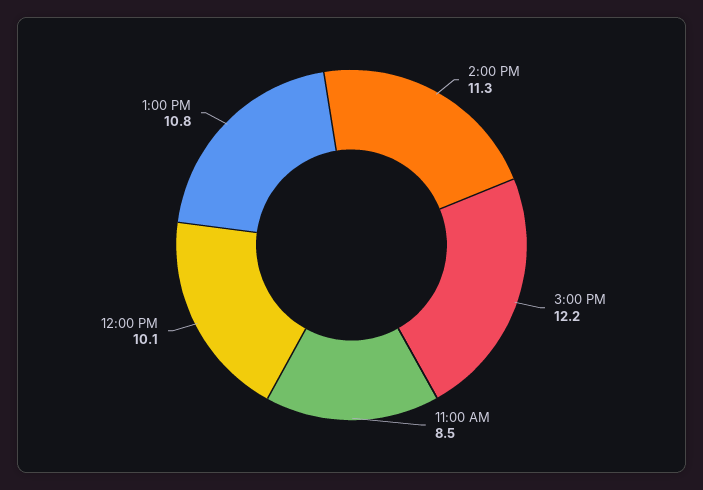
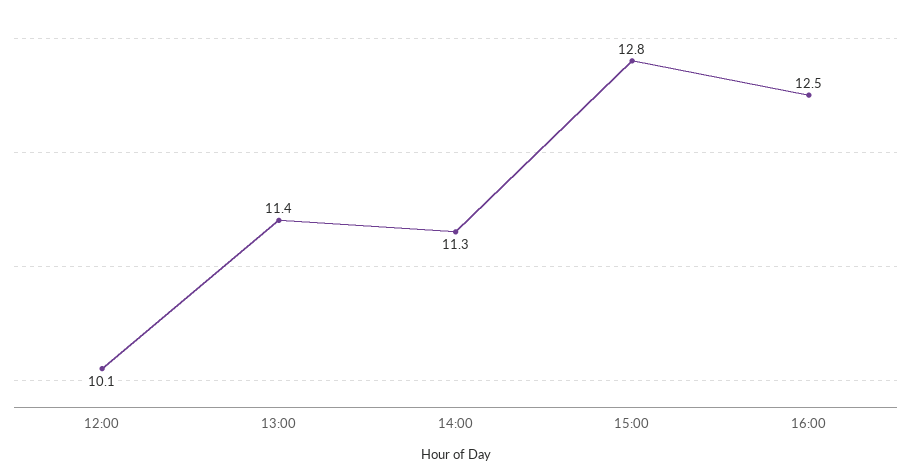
3:00 PM: 12.2 -> 12.8
11:00 AM: 8.5 -> none
1:00 PM: 10.8 -> 11.4
16:00: none -> 12.5

